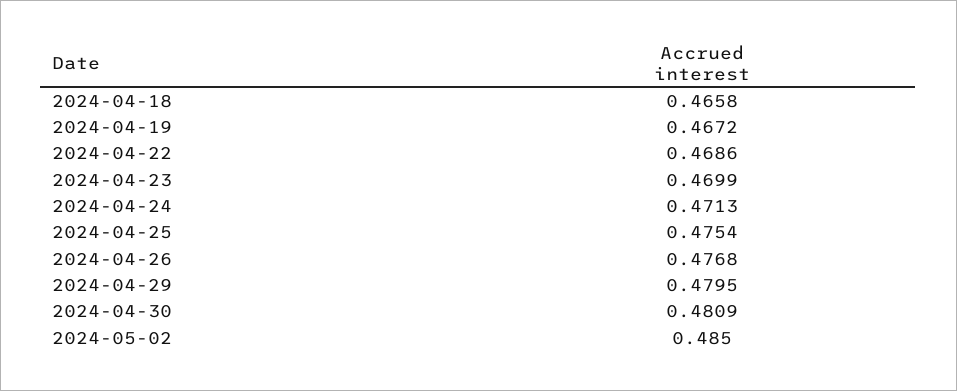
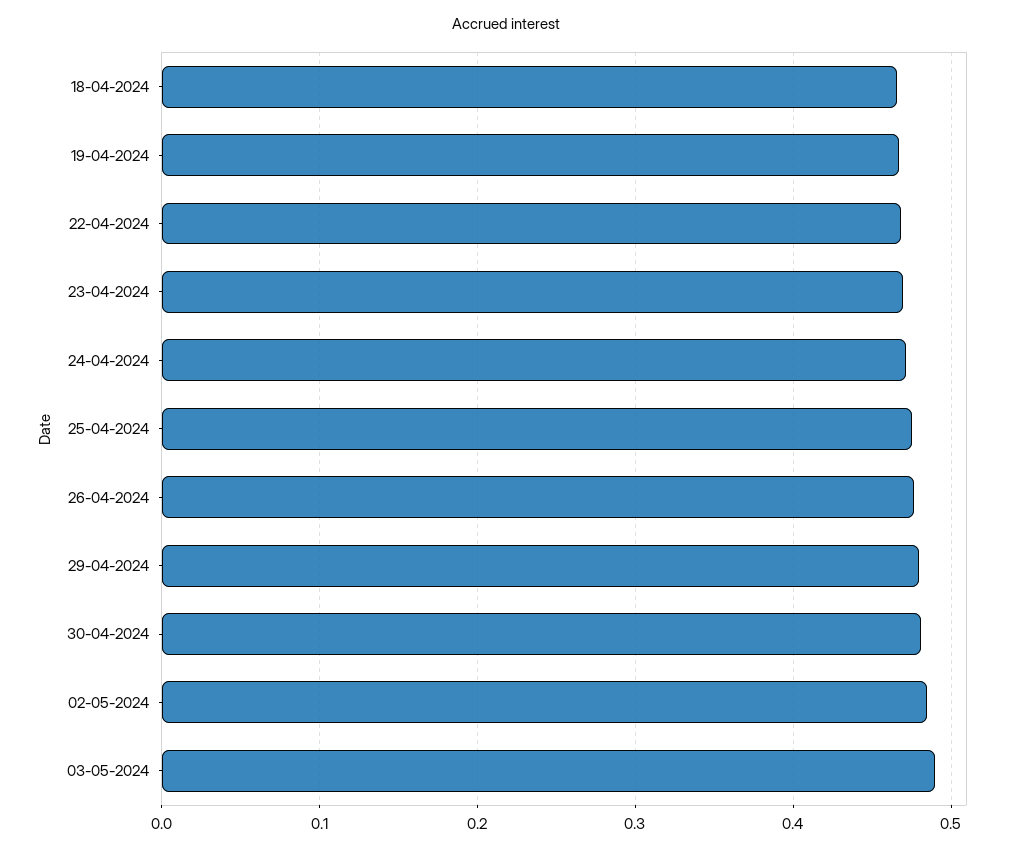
03-05-2024: none -> 0.49

